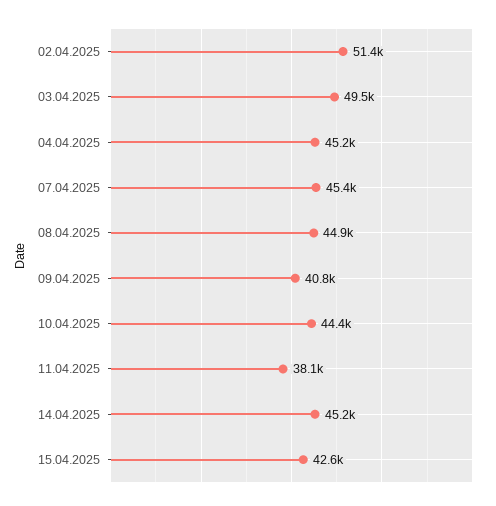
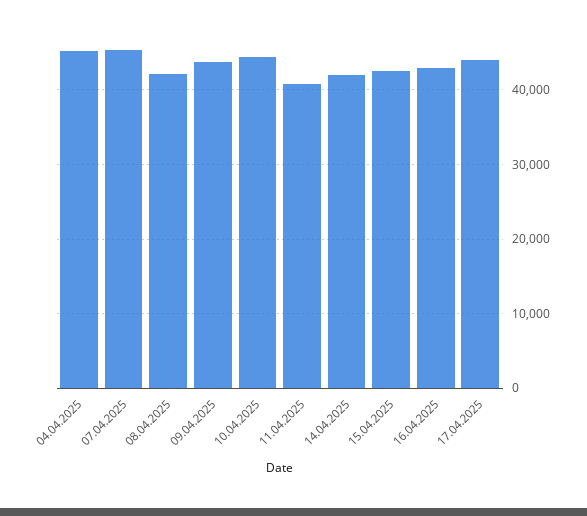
02.04.2025: 51400 -> none
03.04.2025: 49500 -> none
08.04.2025: 44900 -> 42000
09.04.2025: 40800 -> 44000
11.04.2025: 38100 -> 41000
14.04.2025: 45200 -> 42000
16.04.2025: none -> 43000
17.04.2025: none -> 44000

